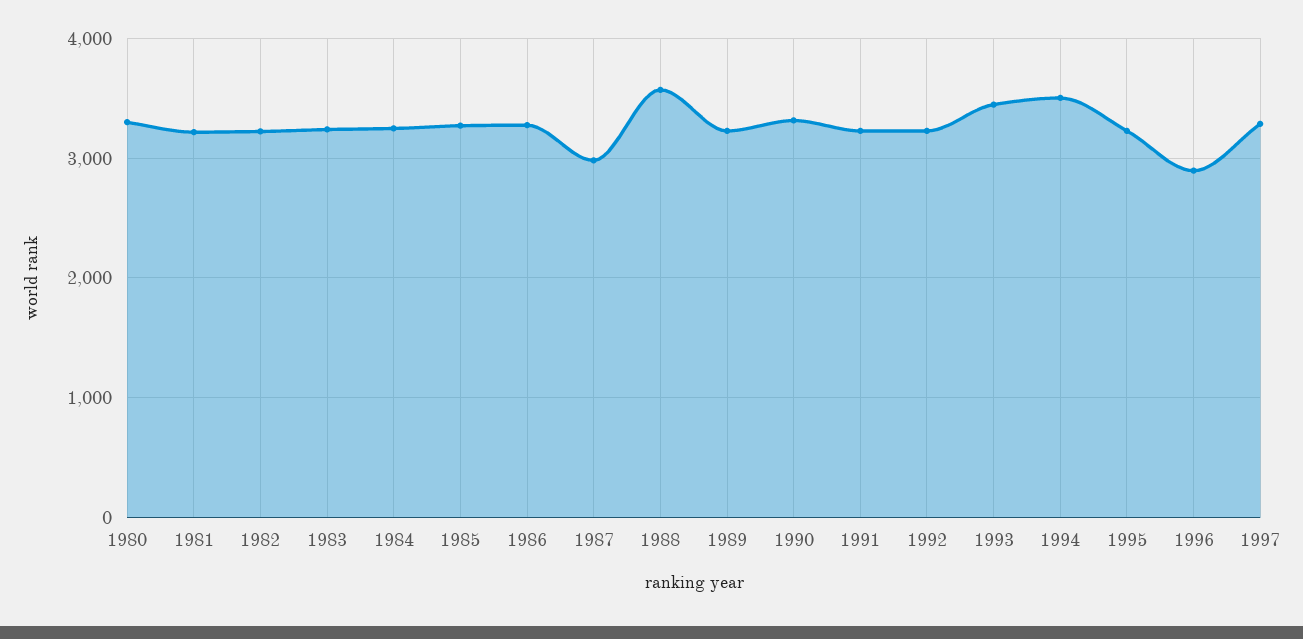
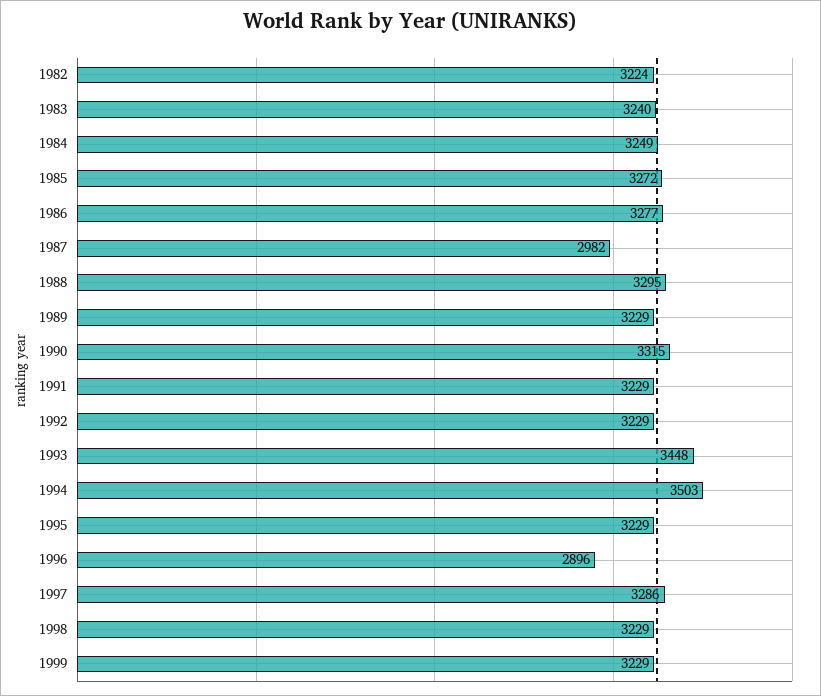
1980: 3300 -> none
1981: 3200 -> none
1988: 3600 -> 3295
1998: none -> 3229
1999: none -> 3229

